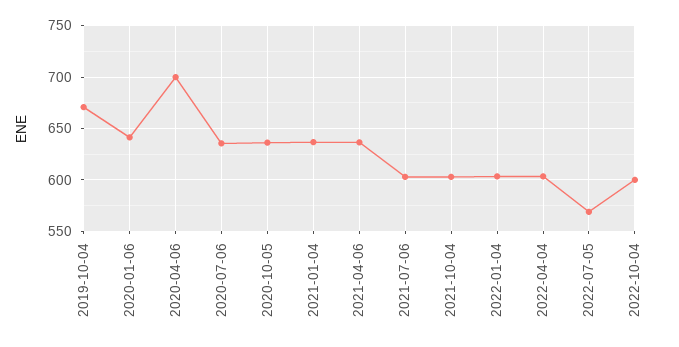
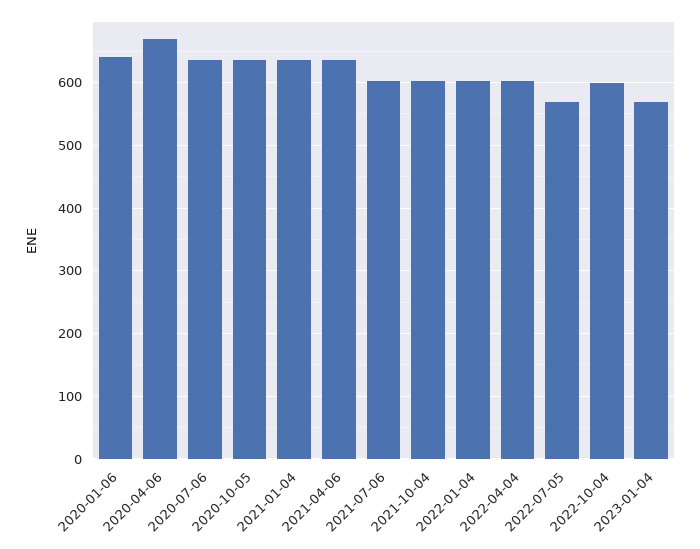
2019-10-04: 670 -> none
2020-04-06: 700 -> 670
2023-01-04: none -> 570

